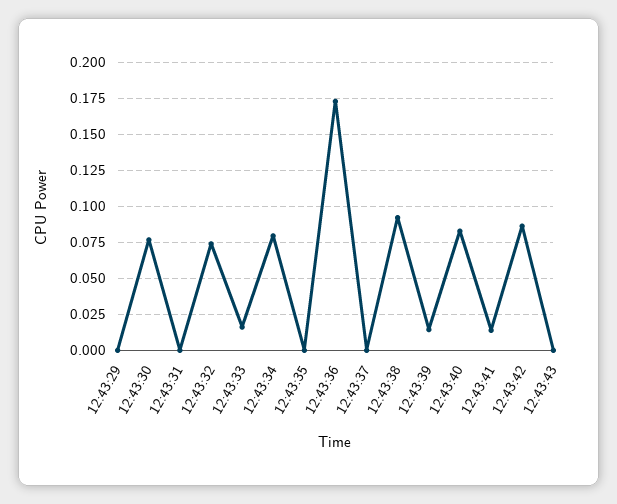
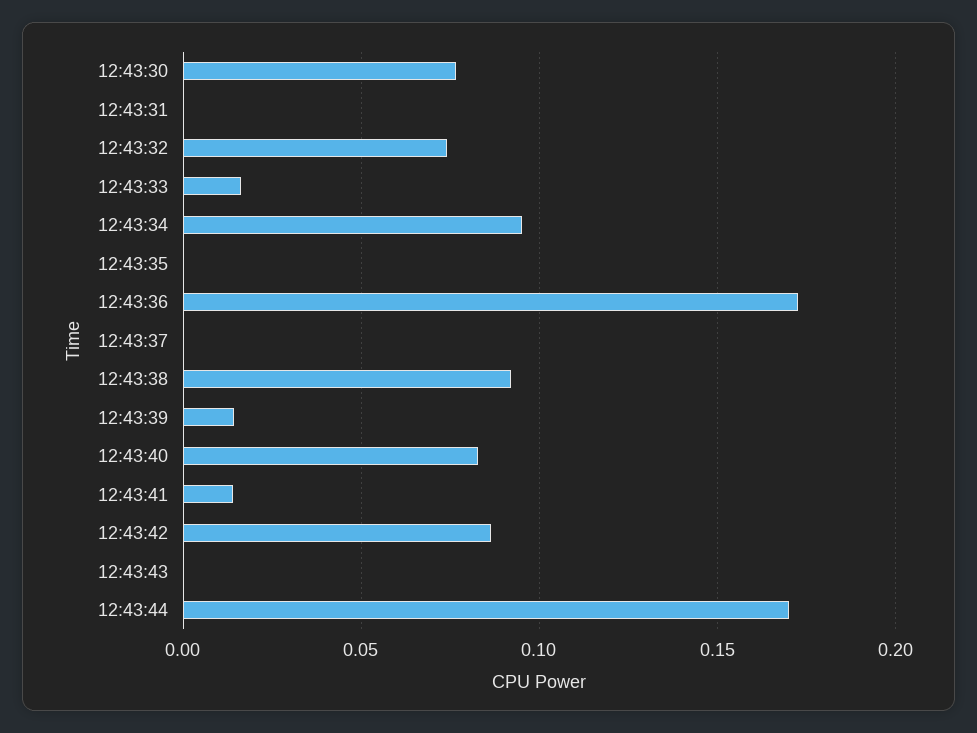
12:43:29: 0 -> none
12:43:34: 0.08 -> 0.095
12:43:44: none -> 0.17

